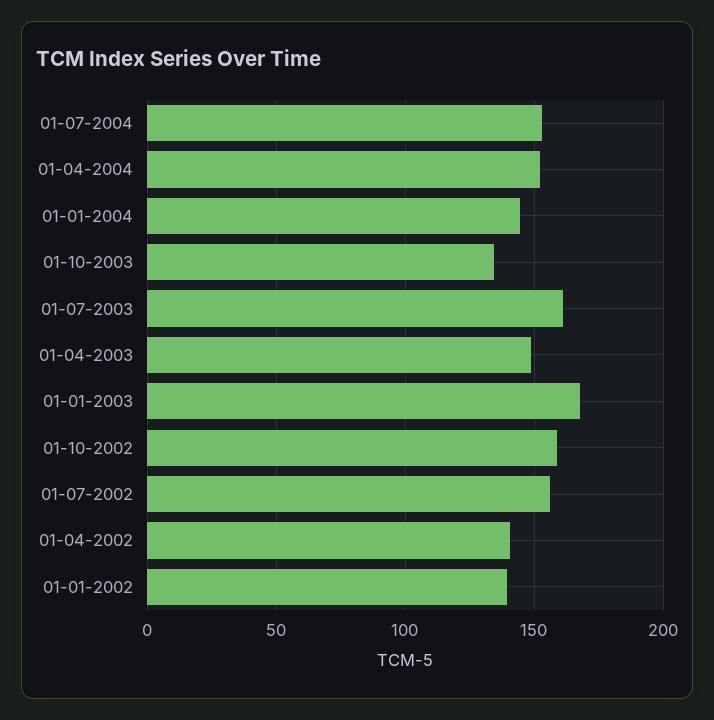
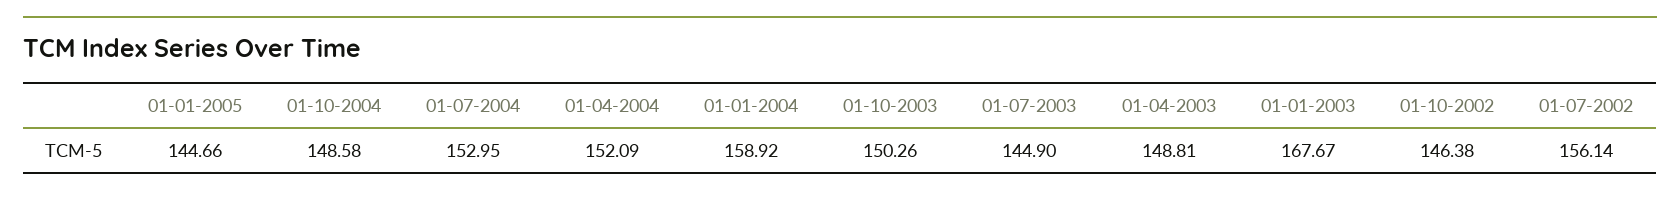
01-01-2004: 145 -> 158.92
01-10-2003: 135 -> 150.26
01-07-2003: 160 -> 144.9
01-10-2002: 160 -> 146.38
01-04-2002: 140 -> none
01-01-2002: 140 -> none
01-01-2005: none -> 144.66
01-10-2004: none -> 148.58

